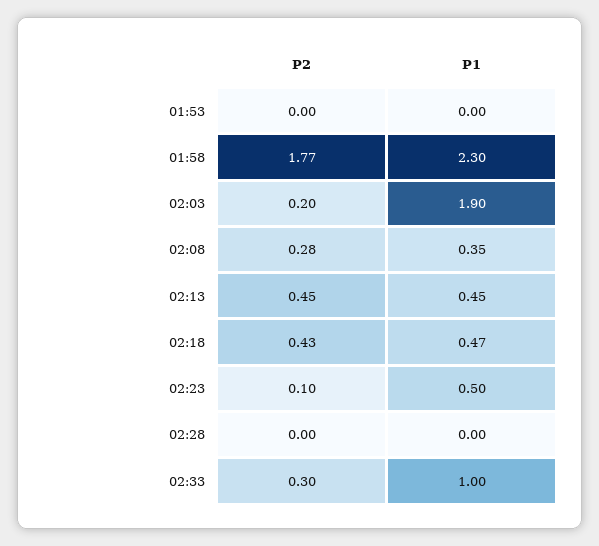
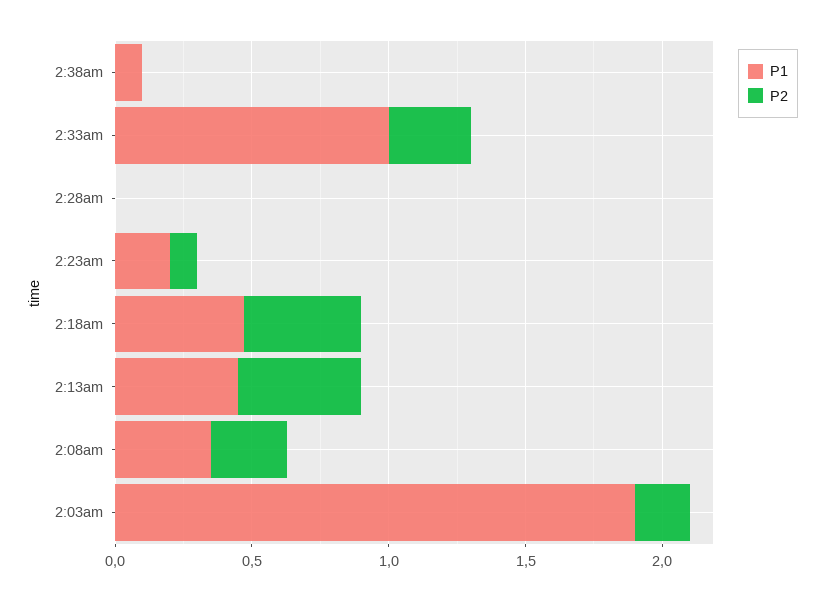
P2, 01:53: 0 -> none
P1, 01:53: 0 -> none
P2, 01:58: 1.77 -> none
P1, 01:58: 2.3 -> none
P1, 02:23: 0.5 -> 0.2
P1, 2:38am: none -> 0.1
P2, 2:38am: none -> 0

